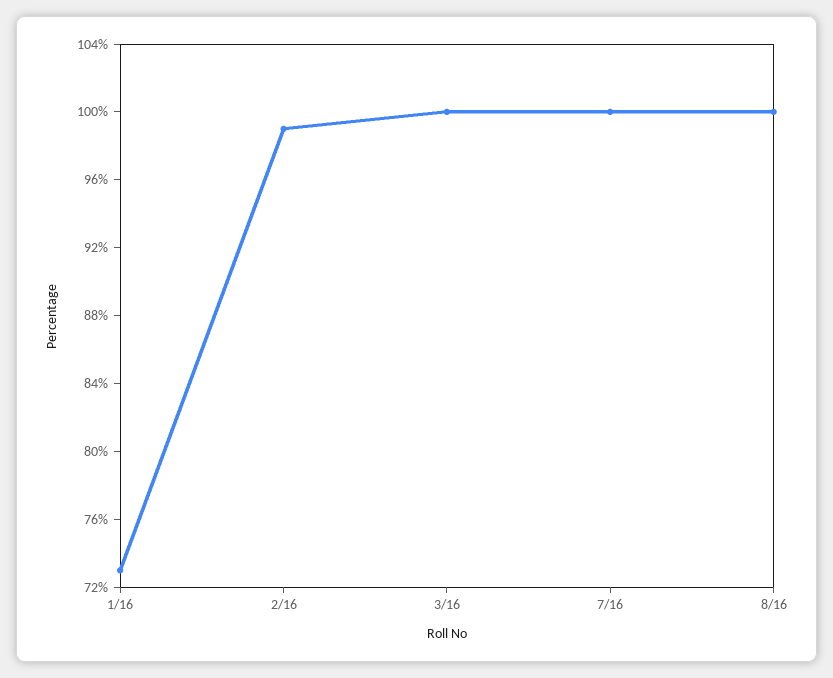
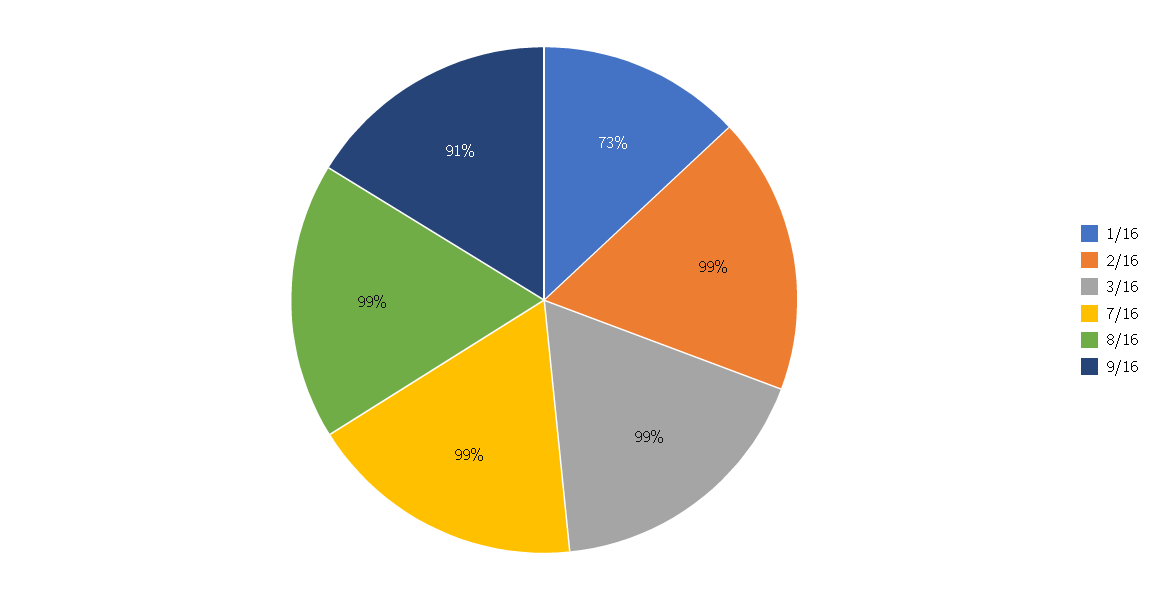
3/16: 100 -> 99
7/16: 100 -> 99
8/16: 100 -> 99
9/16: none -> 91

